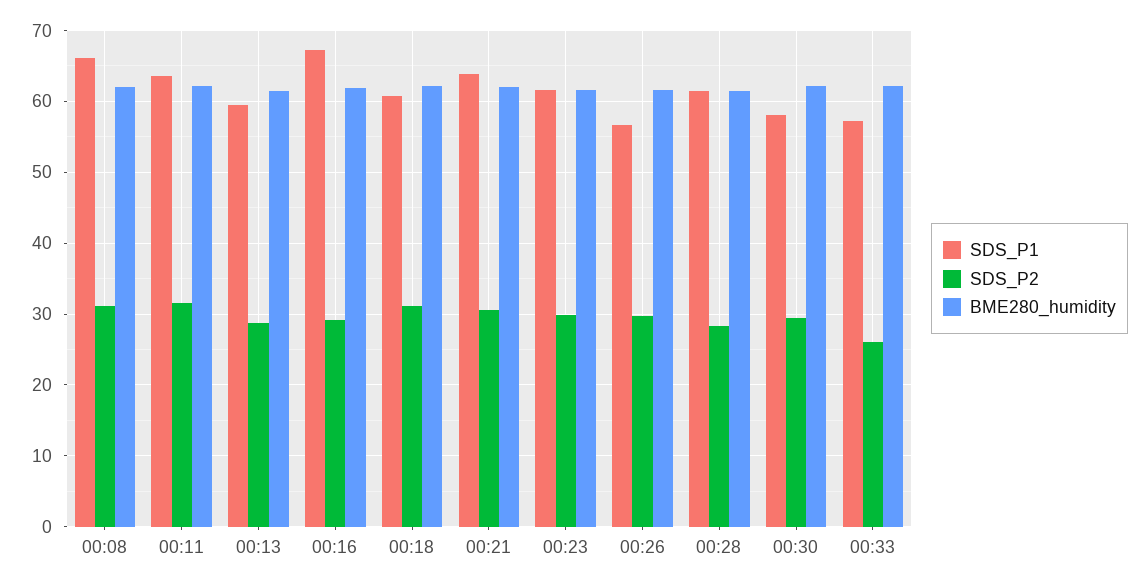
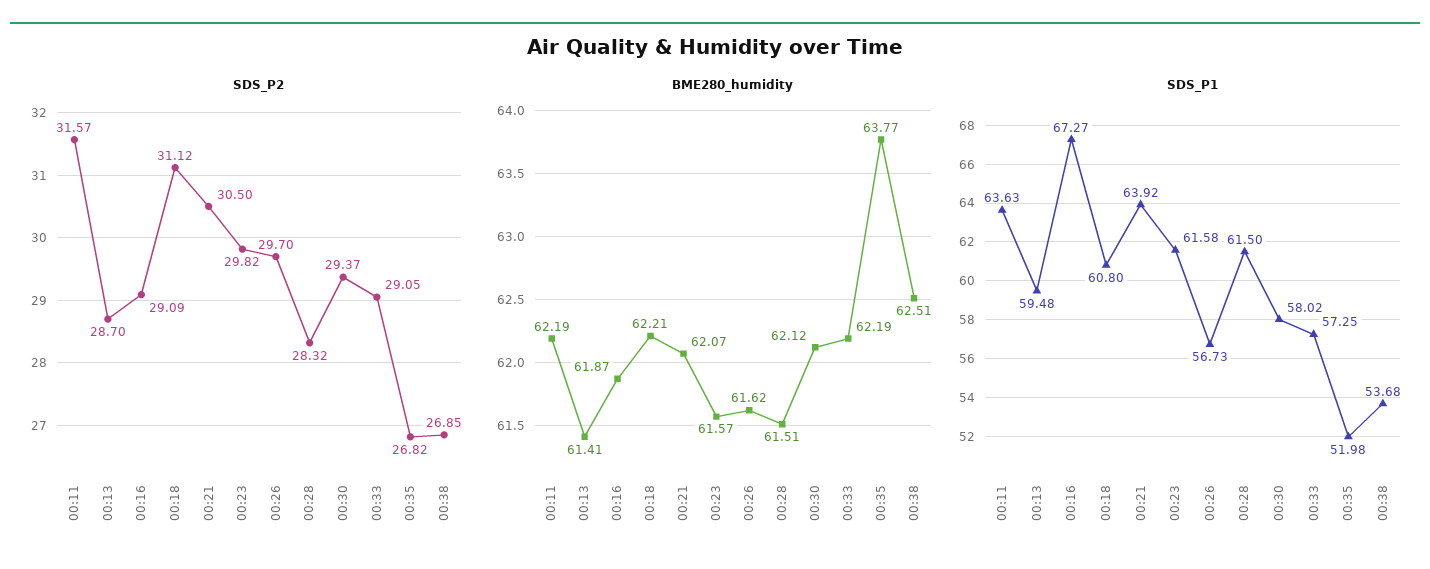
SDS_P1, 00:08: 66 -> none
SDS_P2, 00:08: 31 -> none
BME280_humidity, 00:08: 62 -> none
SDS_P2, 00:33: 26 -> 29.05
SDS_P2, 00:35: none -> 26.82
SDS_P2, 00:38: none -> 26.85
BME280_humidity, 00:35: none -> 63.77
BME280_humidity, 00:38: none -> 62.51
SDS_P1, 00:35: none -> 51.98
SDS_P1, 00:38: none -> 53.68

